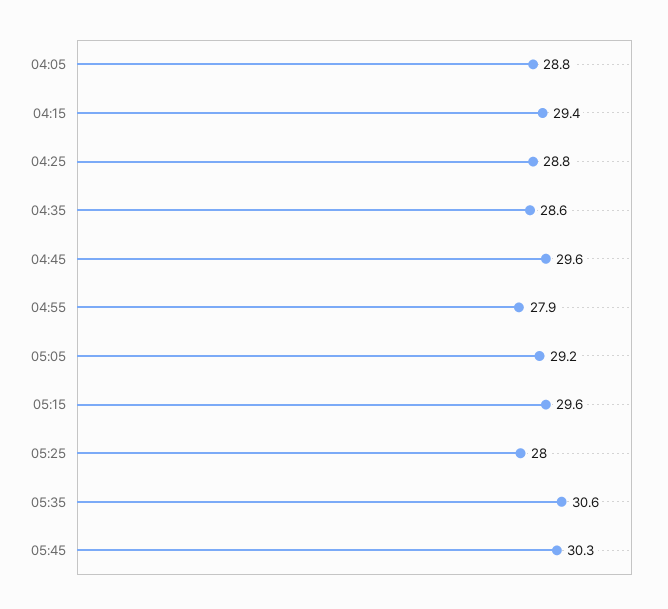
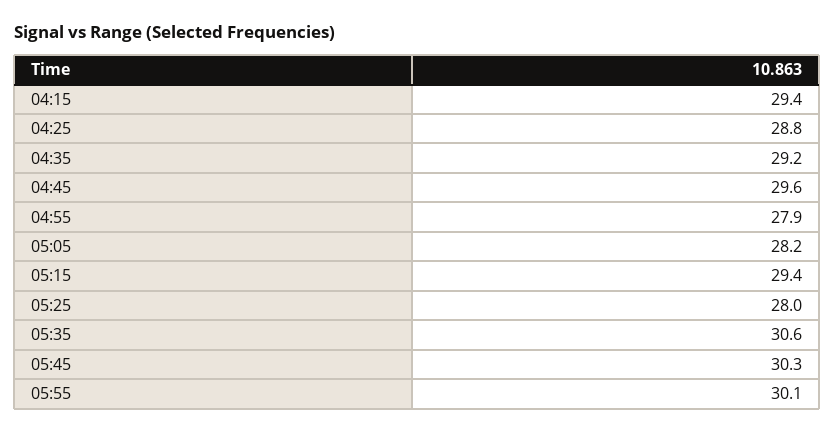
04:05: 28.8 -> none
04:35: 28.6 -> 29.2
05:05: 29.2 -> 28.2
05:15: 29.6 -> 29.4
05:55: none -> 30.1

